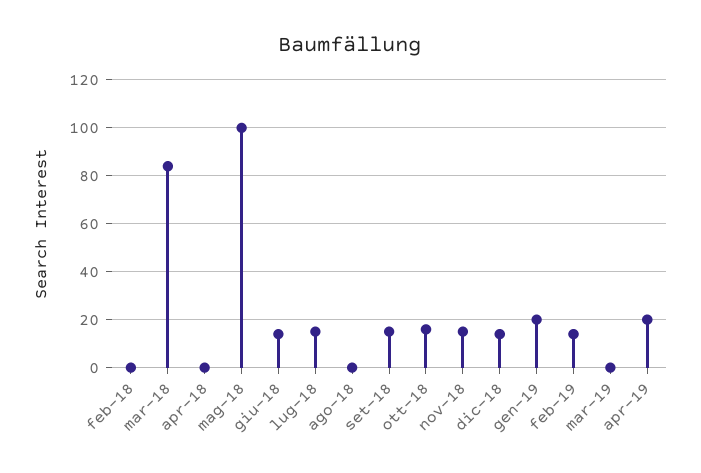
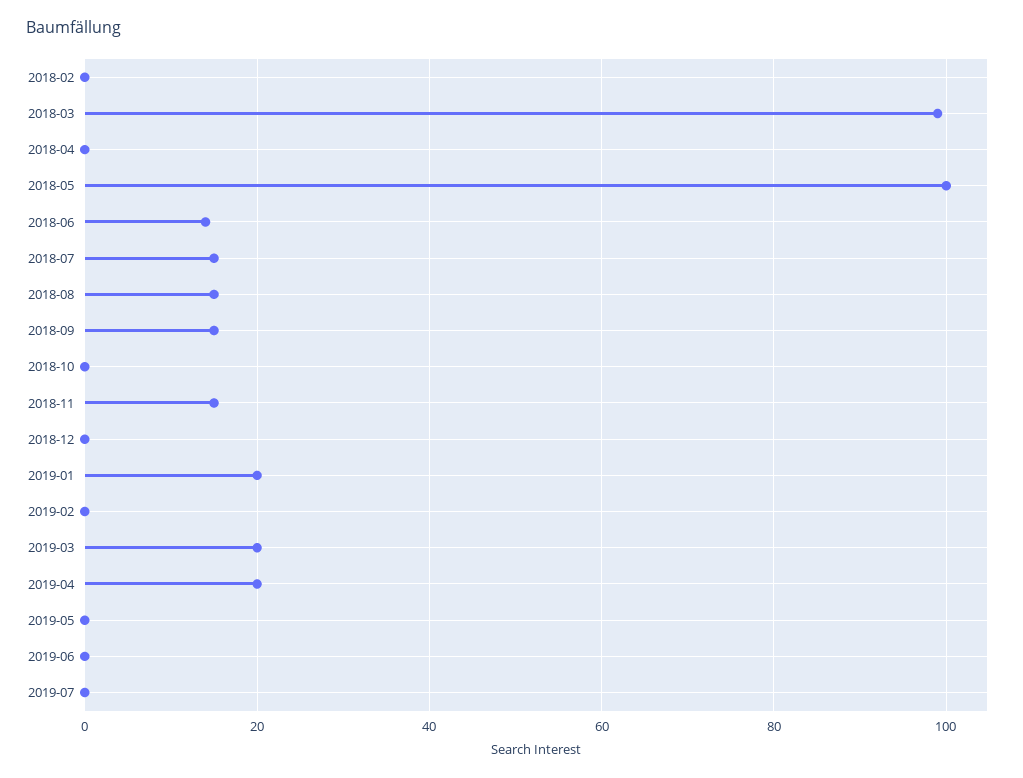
mar-18: 85 -> 100
ago-18: 0 -> 15
ott-18: 15 -> 0
dic-18: 15 -> 0
feb-19: 15 -> 0
mar-19: 0 -> 20
2019-05: none -> 0
2019-06: none -> 0
2019-07: none -> 0

